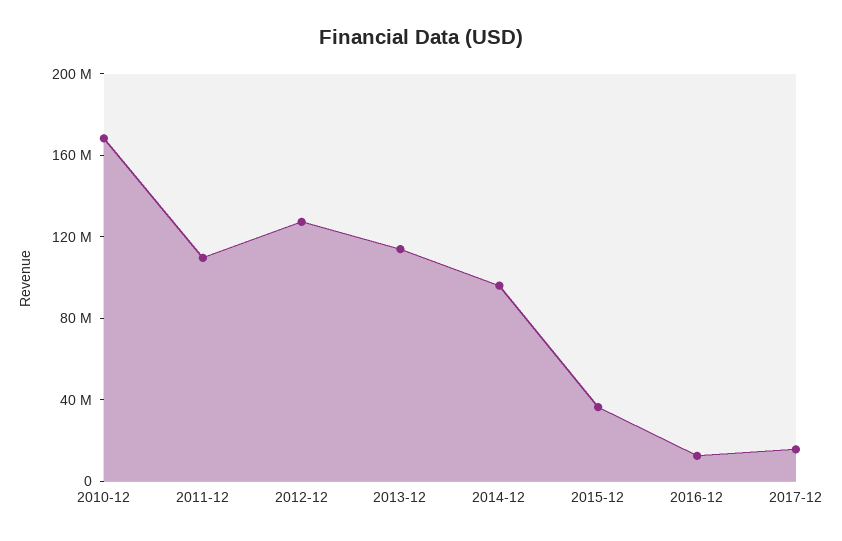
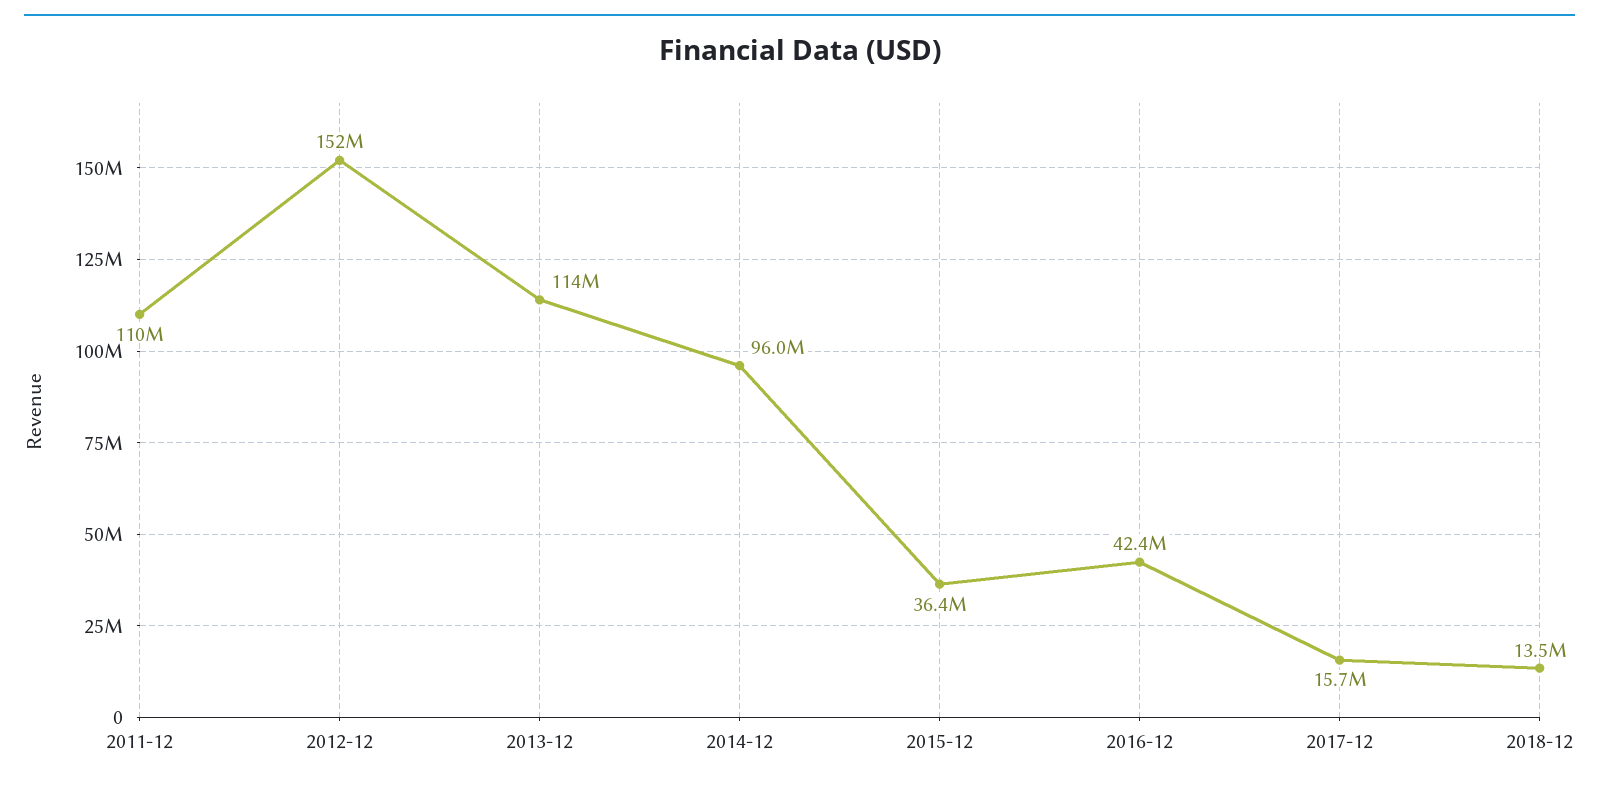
2010-12: 170000000 -> none
2012-12: 130000000 -> 152000000
2016-12: 10000000 -> 42400000
2018-12: none -> 13500000

